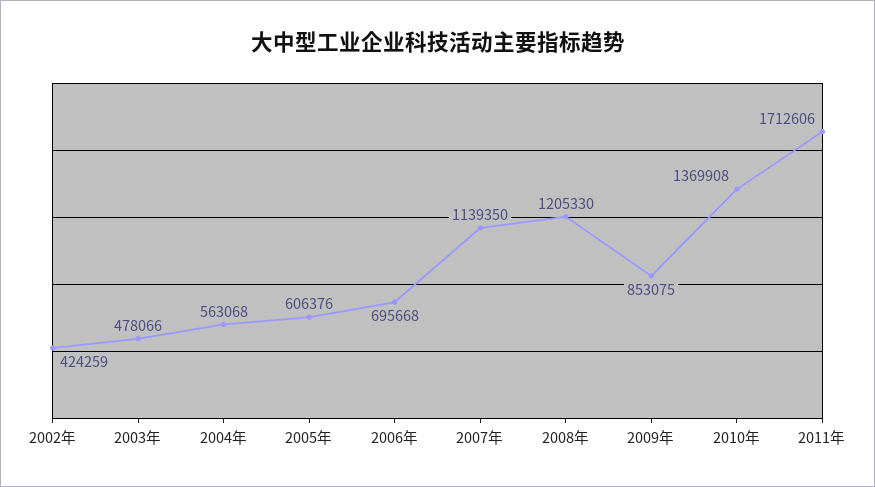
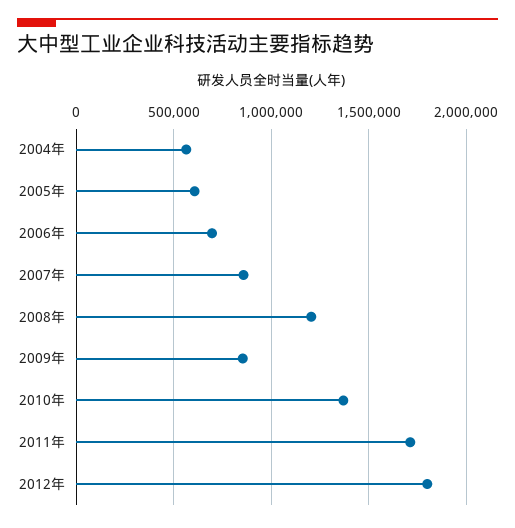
2002年: 424259 -> none
2003年: 478066 -> none
2007年: 1139350 -> 850000
2012年: none -> 1800000

